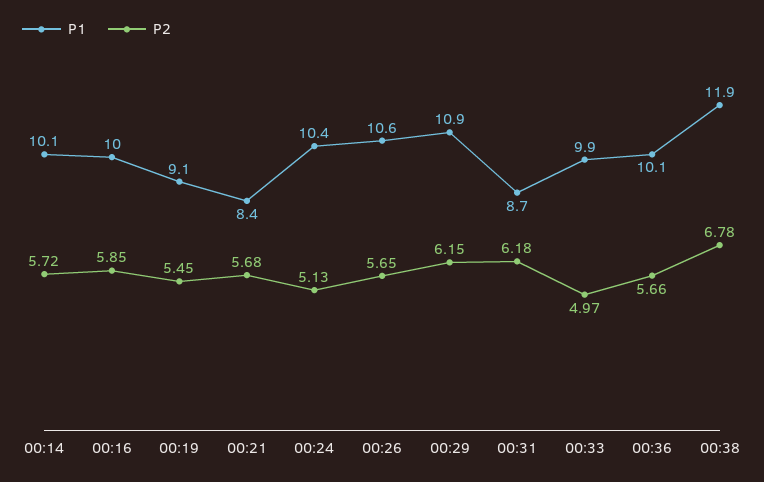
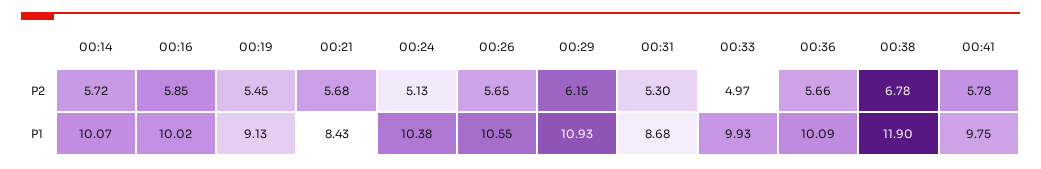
P2, 00:31: 6.18 -> 5.3
P2, 00:41: none -> 5.78
P1, 00:41: none -> 9.75

